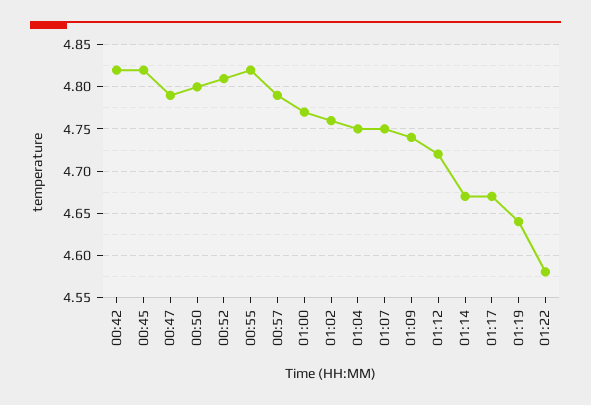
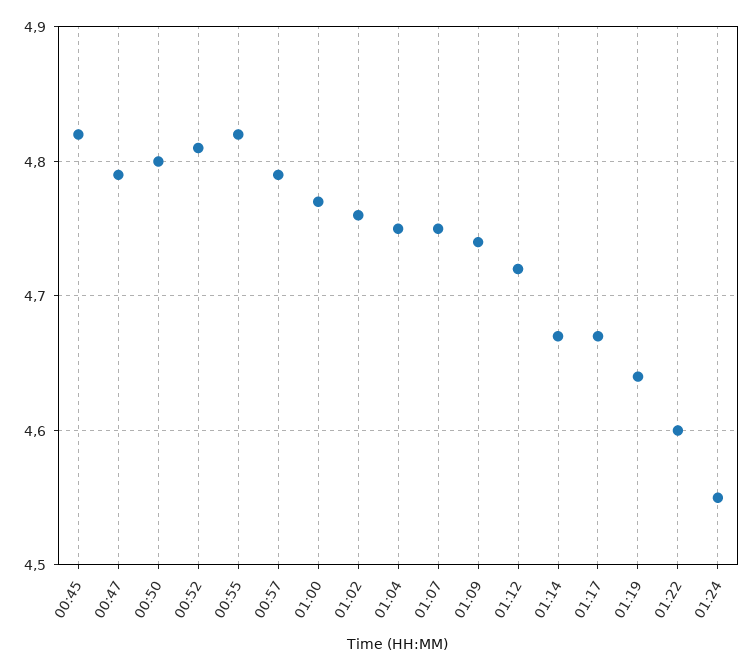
00:42: 4.82 -> none
01:22: 4.58 -> 4.6
01:24: none -> 4.55

